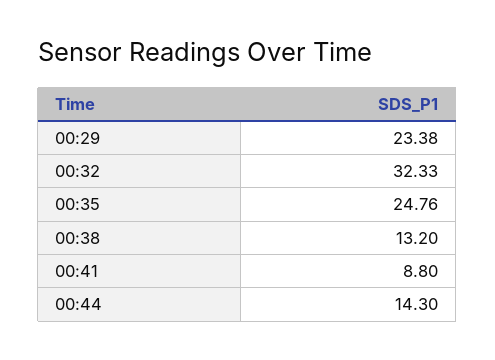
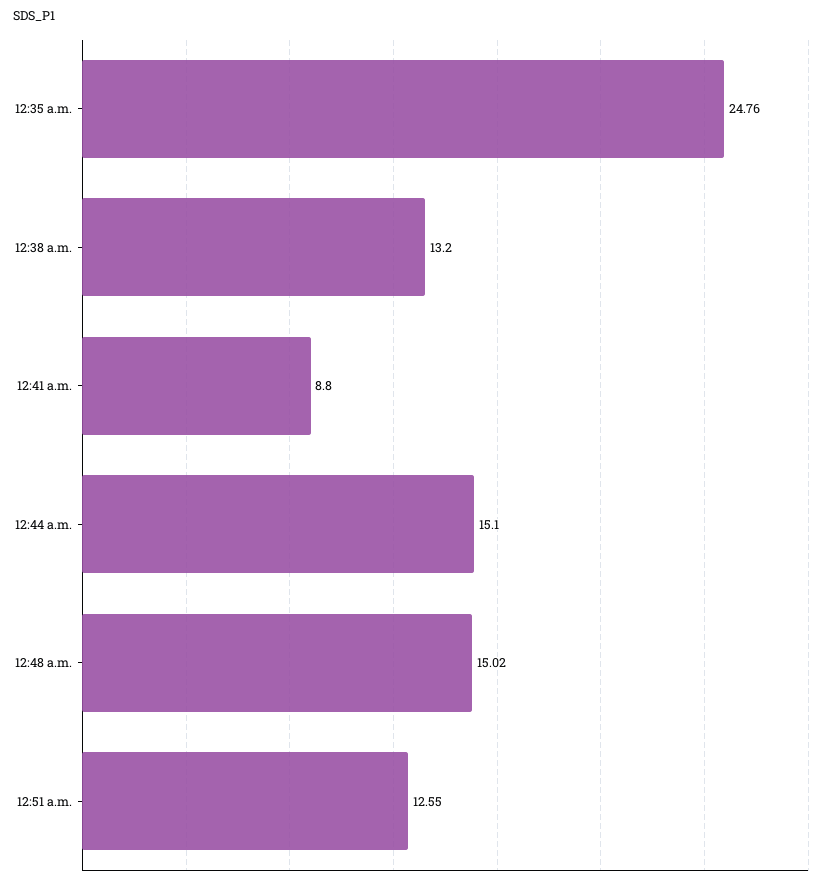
00:29: 23.38 -> none
00:32: 32.33 -> none
00:44: 14.3 -> 15.1
12:48 a.m.: none -> 15.02
12:51 a.m.: none -> 12.55

